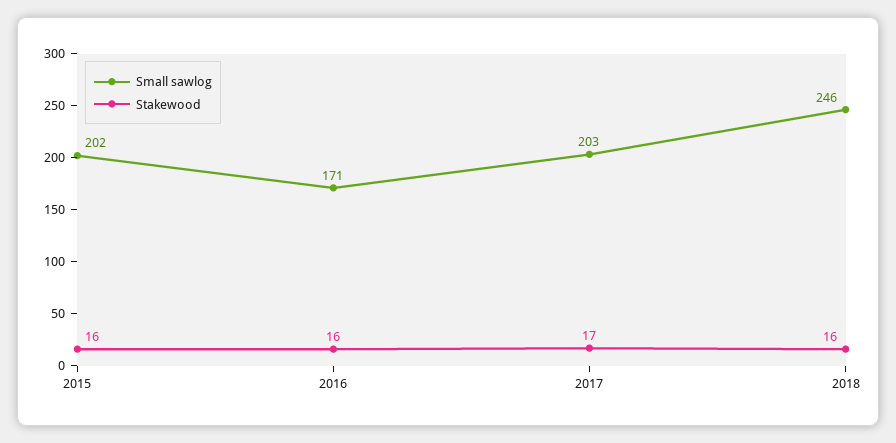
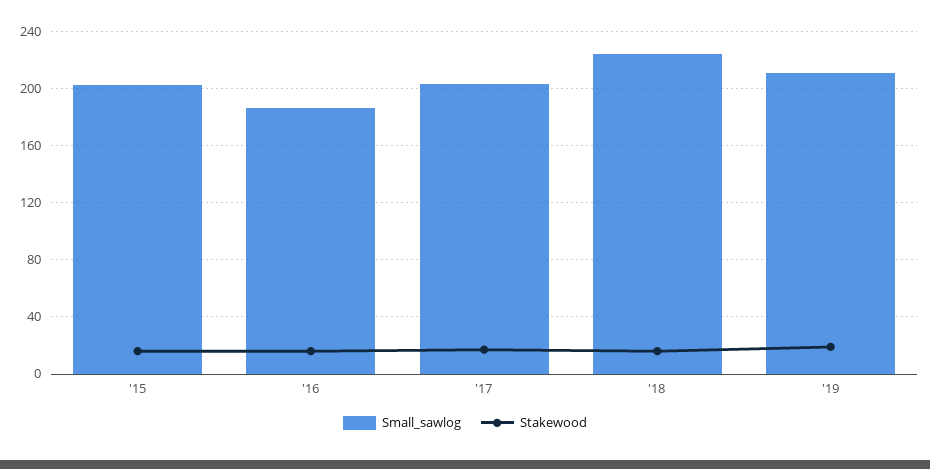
Small sawlog, 2016: 171 -> 185
Small sawlog, 2018: 246 -> 225
Small sawlog, '19: none -> 210
Stakewood, '19: none -> 20

